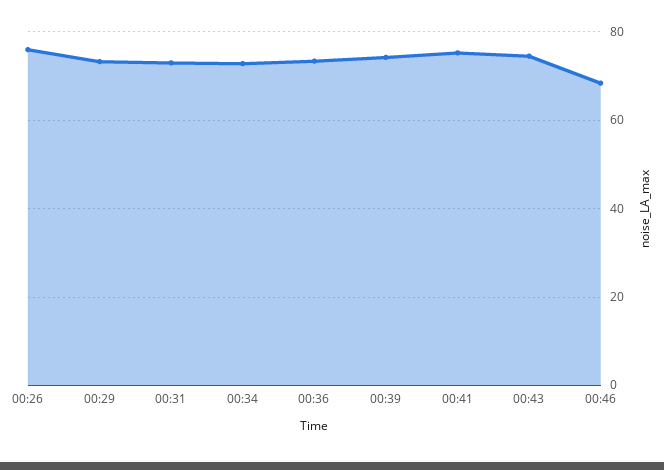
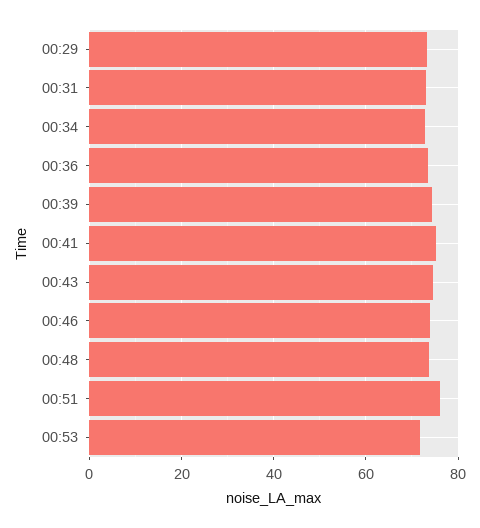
00:26: 76 -> none
00:46: 68 -> 74
00:48: none -> 74
00:51: none -> 76
00:53: none -> 72

